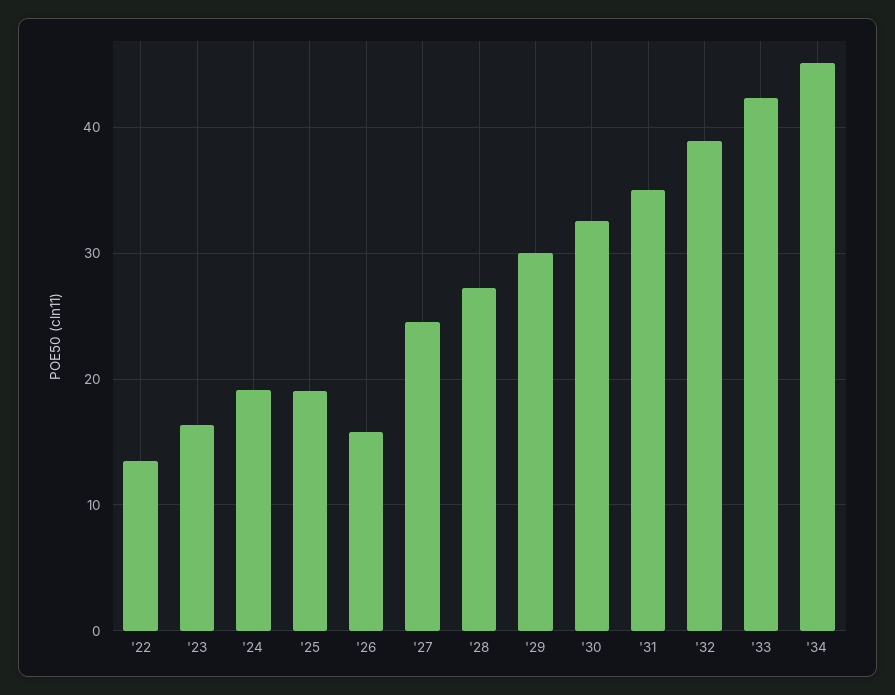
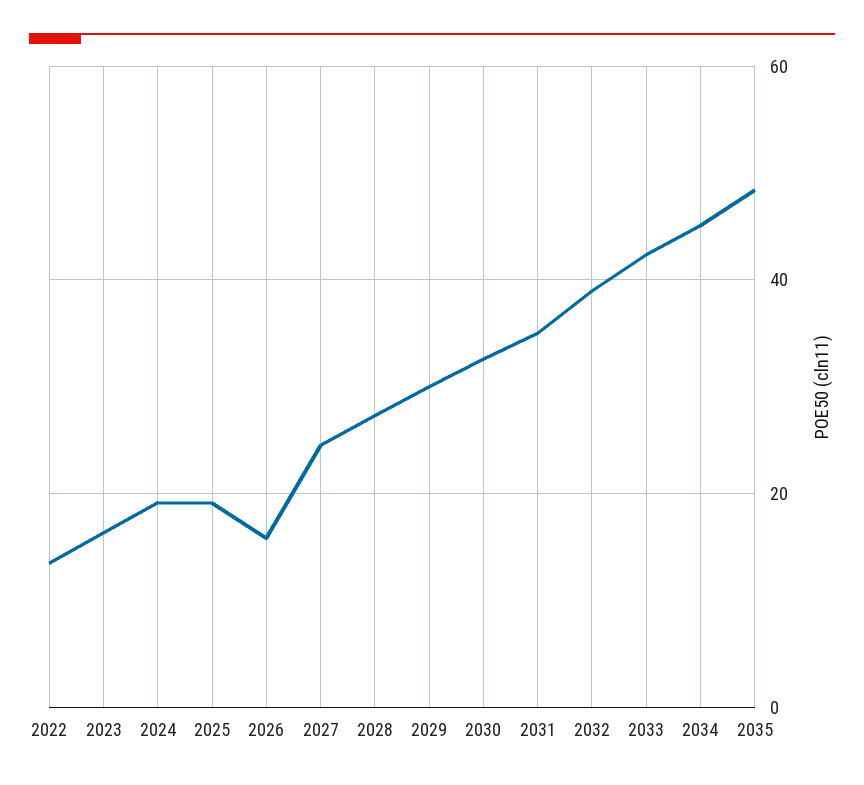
2035: none -> 48

